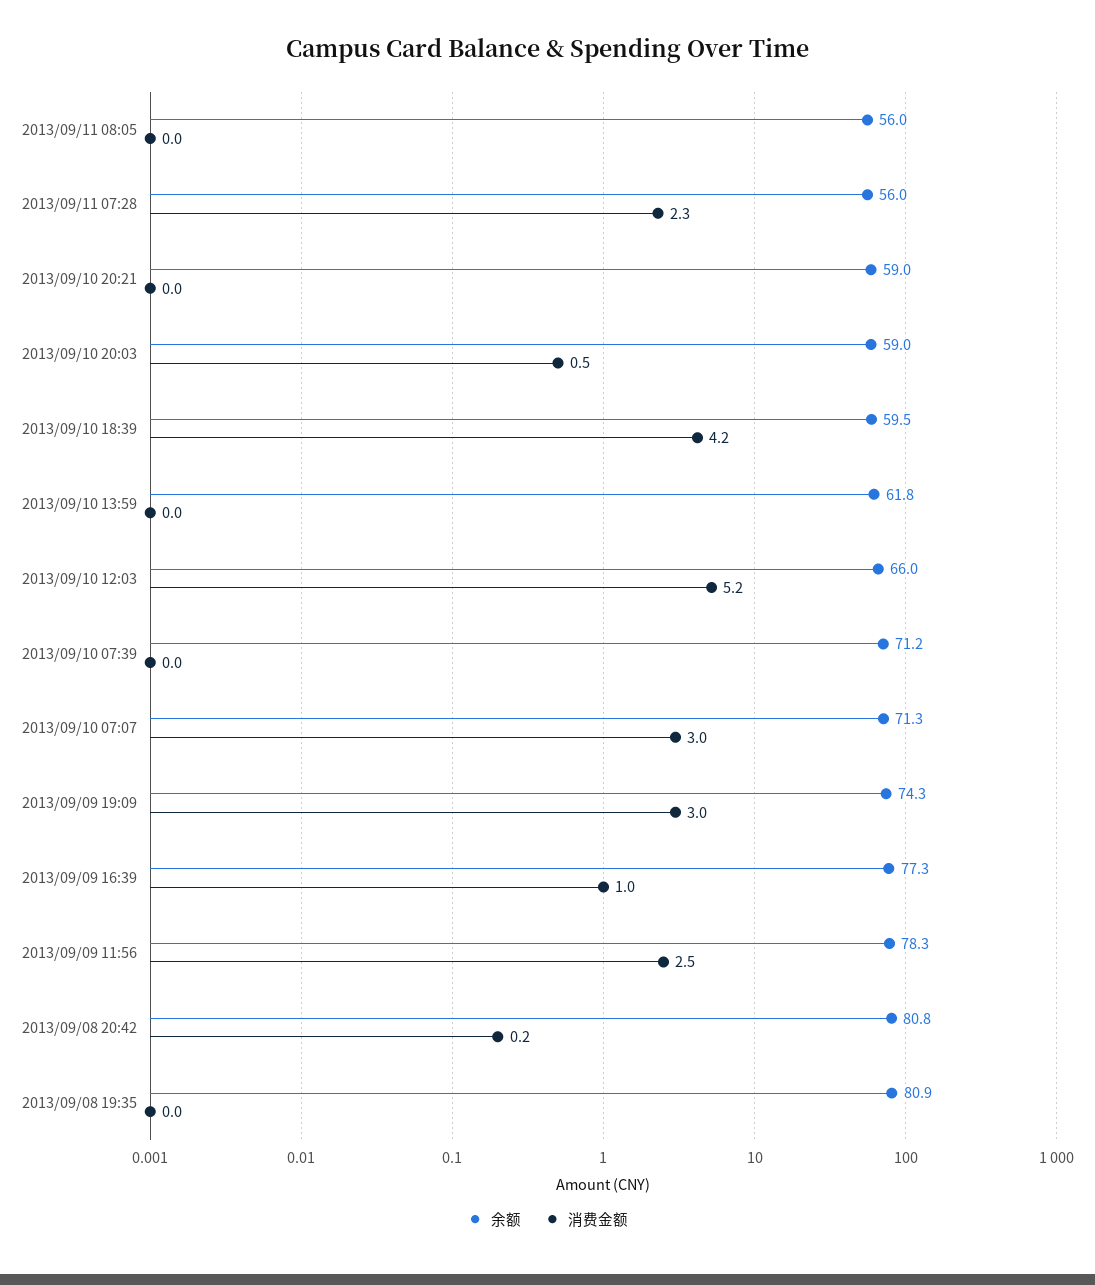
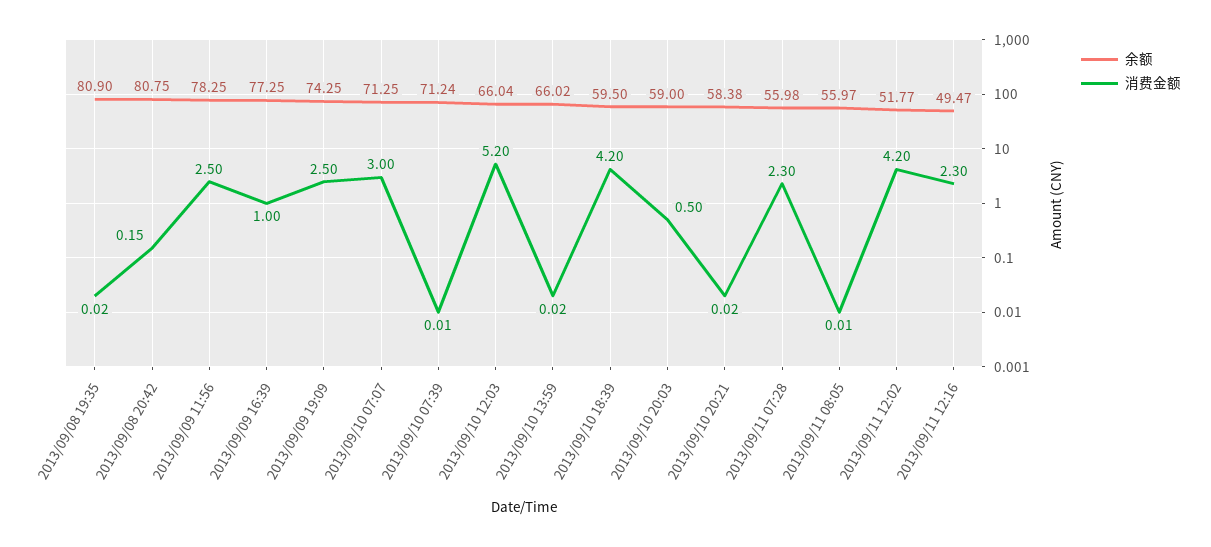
余额, 2013/09/10 20:21: 59 -> 58.38
余额, 2013/09/10 13:59: 61.8 -> 66.02
消费金额, 2013/09/09 19:09: 3 -> 2.5
余额, 2013/09/11 12:02: none -> 51.77
消费金额, 2013/09/11 12:02: none -> 4.2
余额, 2013/09/11 12:16: none -> 49.47
消费金额, 2013/09/11 12:16: none -> 2.3

